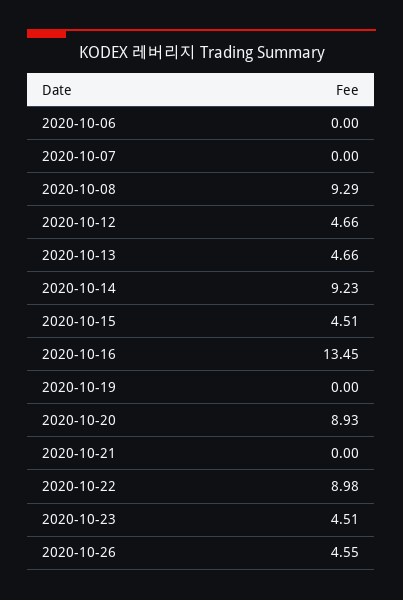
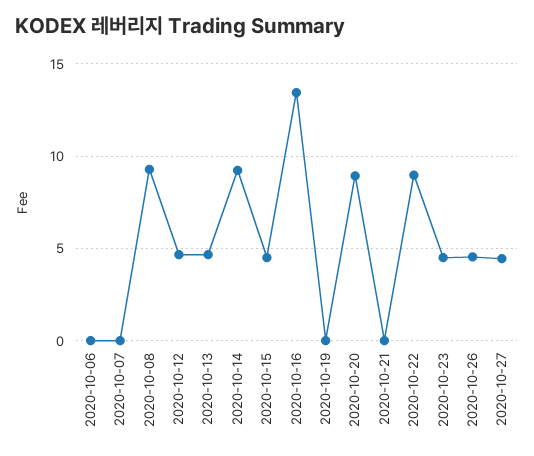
2020-10-27: none -> 4.5

